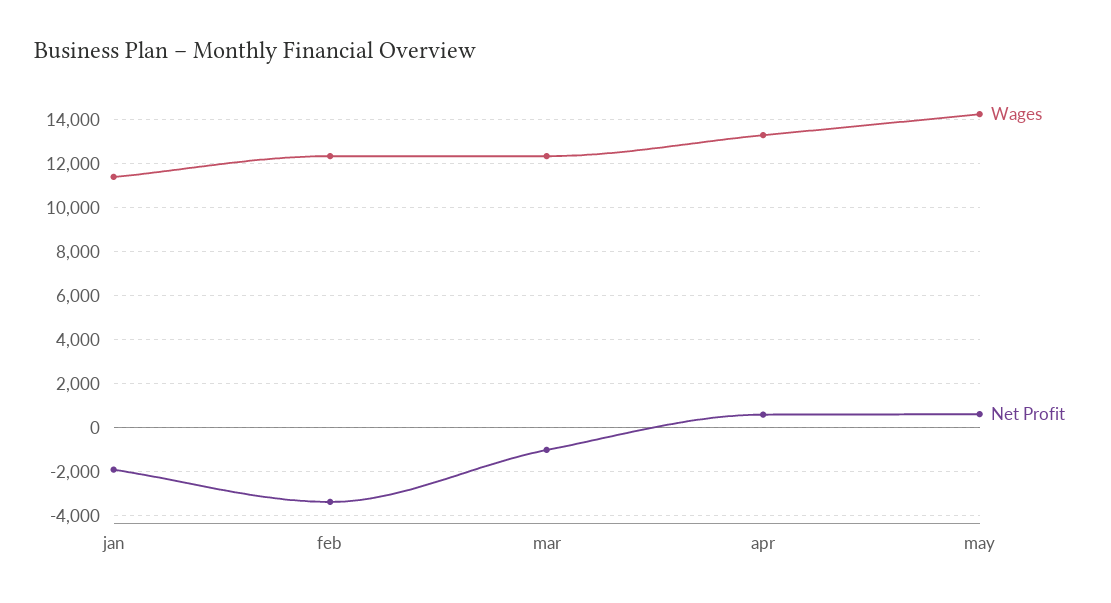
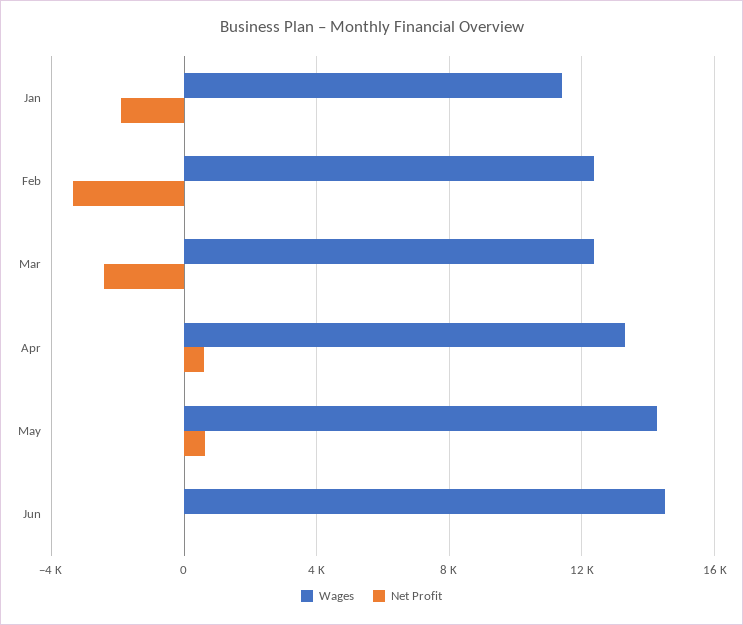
Net Profit, mar: -1000 -> -2500
Wages, Jun: none -> 14500
Net Profit, Jun: none -> 0

